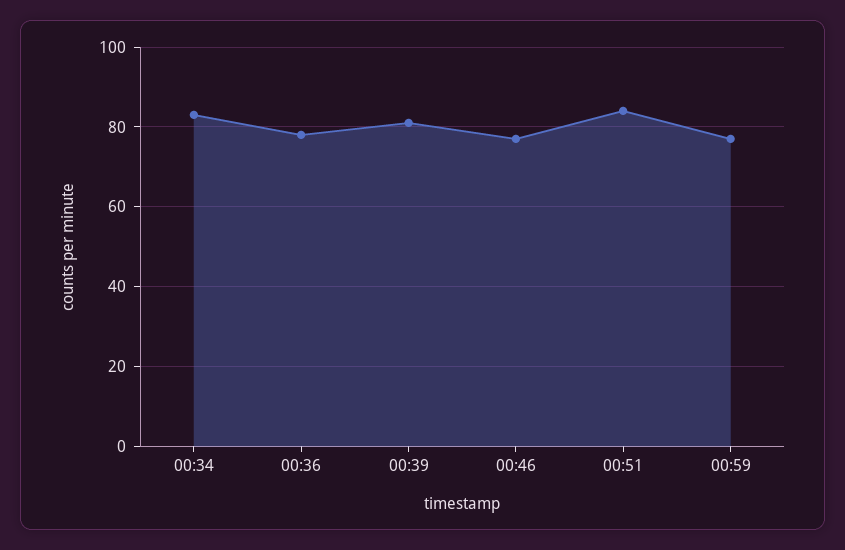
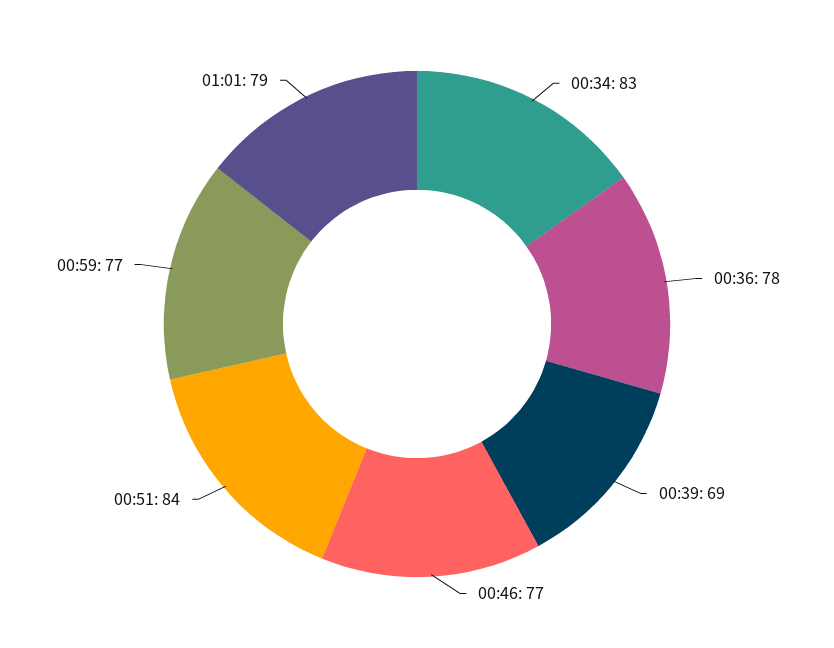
00:39: 80 -> 69
01:01: none -> 79

